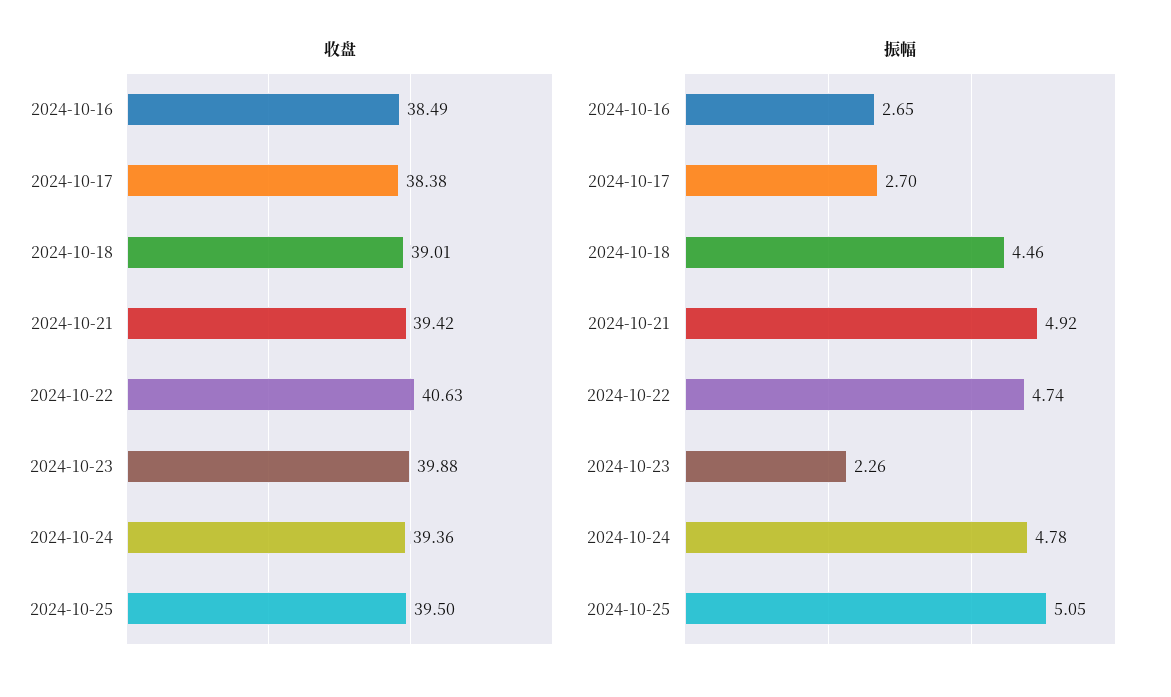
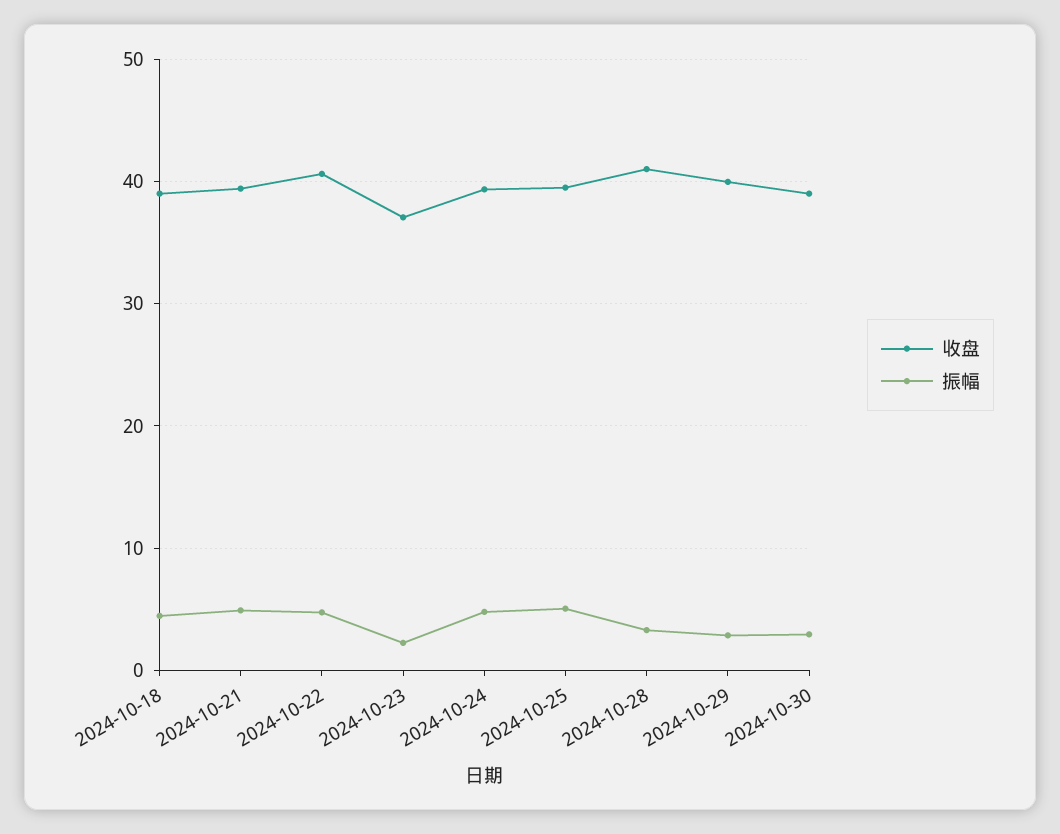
收盘, 2024-10-16: 38.49 -> none
收盘, 2024-10-17: 38.38 -> none
收盘, 2024-10-23: 39.88 -> 37
振幅, 2024-10-16: 2.65 -> none
振幅, 2024-10-17: 2.7 -> none
收盘, 2024-10-28: none -> 41
振幅, 2024-10-28: none -> 3
收盘, 2024-10-29: none -> 40
振幅, 2024-10-29: none -> 3
收盘, 2024-10-30: none -> 39
振幅, 2024-10-30: none -> 3

